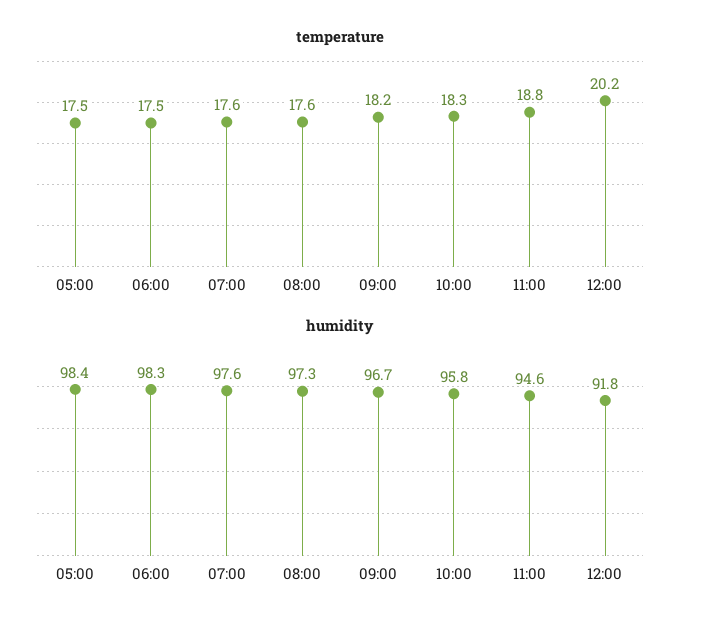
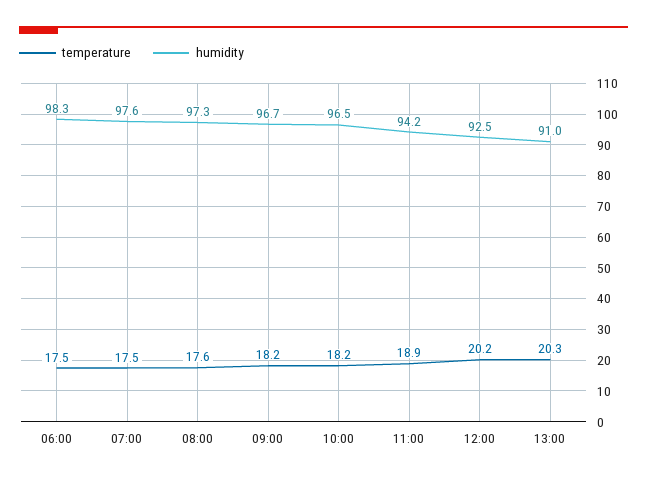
temperature, 05:00: 17.5 -> none
temperature, 07:00: 17.6 -> 17.5
temperature, 10:00: 18.3 -> 18.2
temperature, 11:00: 18.8 -> 18.9
humidity, 05:00: 98.4 -> none
humidity, 10:00: 95.8 -> 96.5
humidity, 11:00: 94.6 -> 94.2
humidity, 12:00: 91.8 -> 92.5
temperature, 13:00: none -> 20.3
humidity, 13:00: none -> 91

